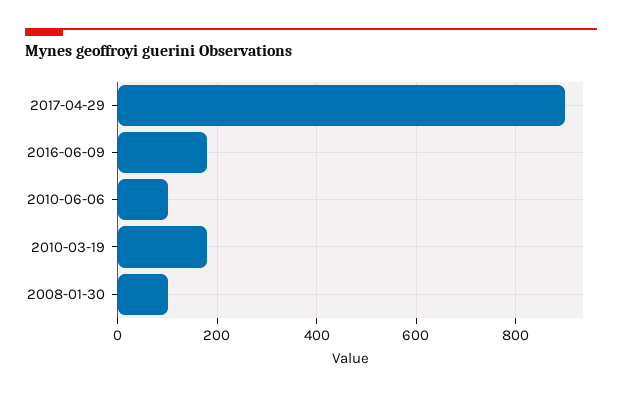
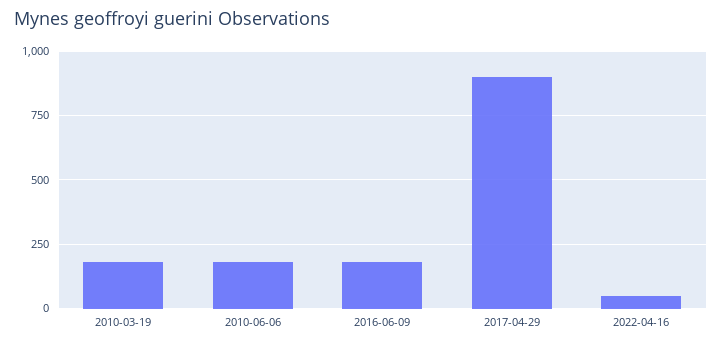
2010-06-06: 100 -> 175
2008-01-30: 100 -> none
2022-04-16: none -> 50

